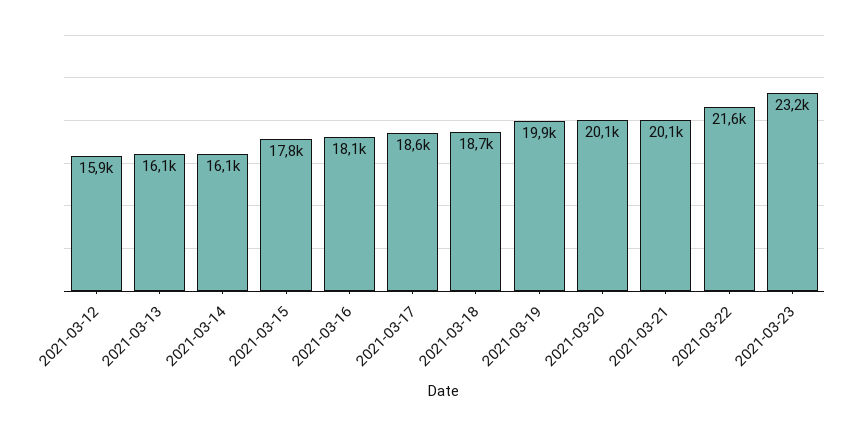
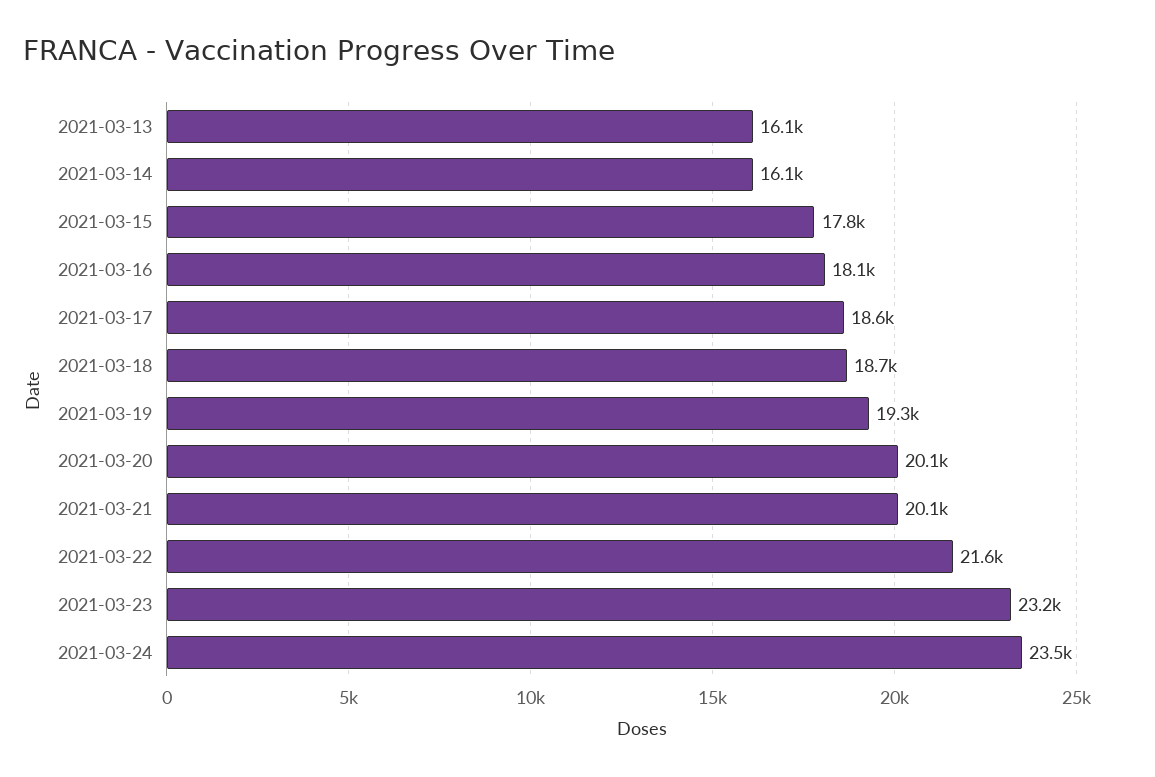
2021-03-12: 15900 -> none
2021-03-19: 19900 -> 19300
2021-03-24: none -> 23500

